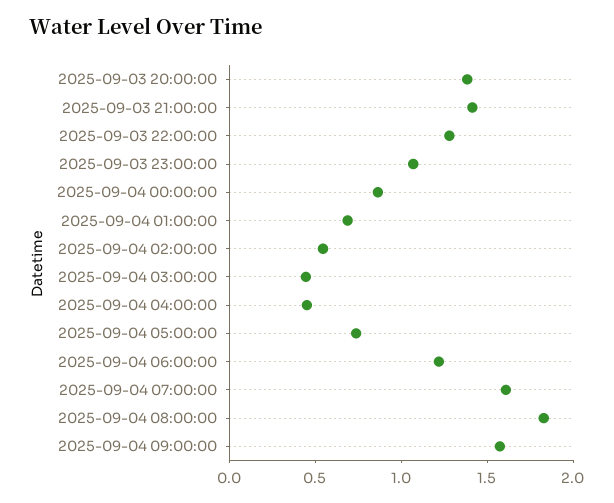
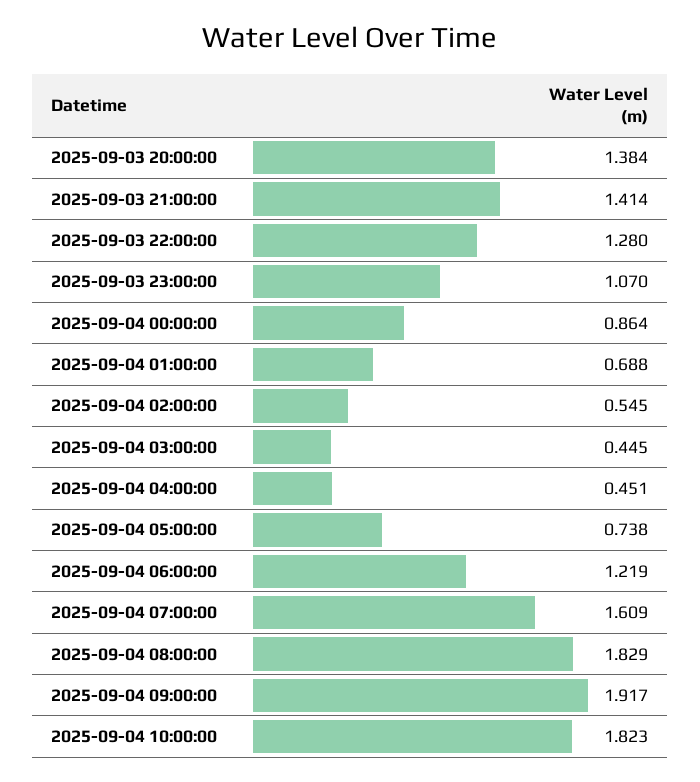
2025-09-04 09:00:00: 1.6 -> 1.917
2025-09-04 10:00:00: none -> 1.823

